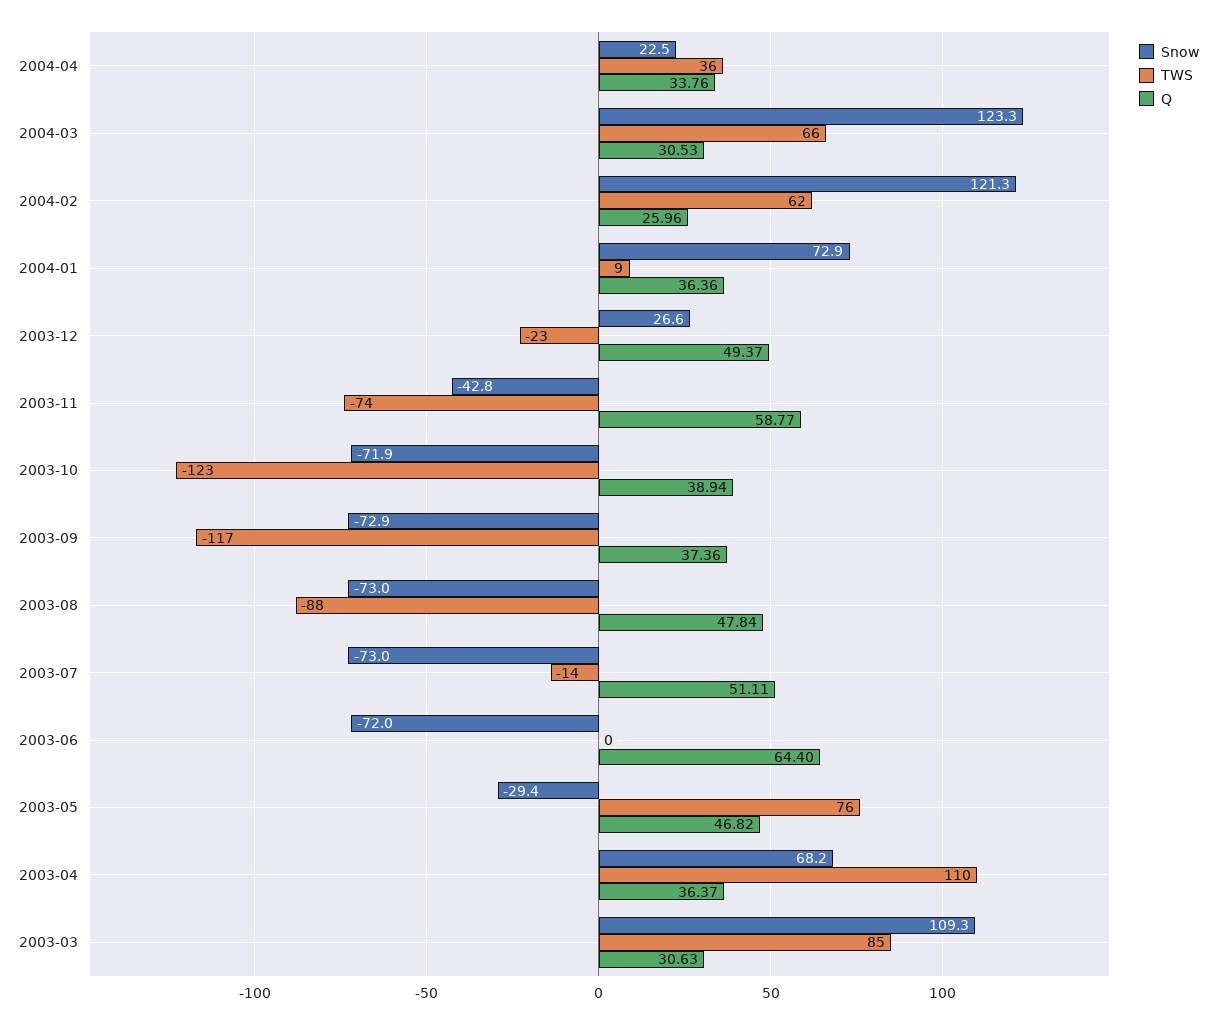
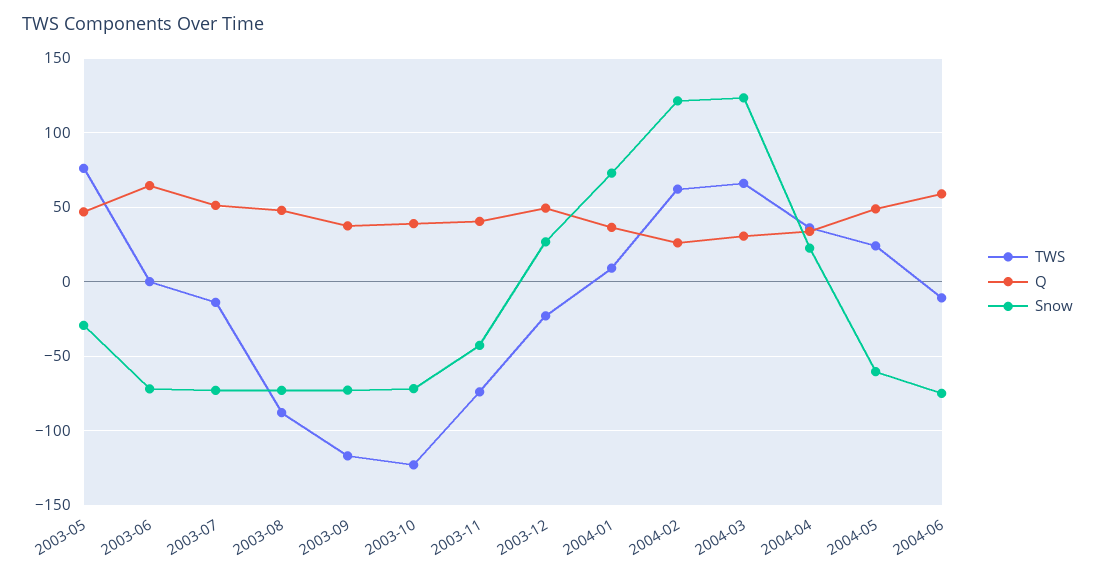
Q, 2003-11: 58.77 -> 40
Snow, 2003-04: 68.2 -> none
TWS, 2003-04: 110 -> none
Q, 2003-04: 36.37 -> none
Snow, 2003-03: 109.3 -> none
TWS, 2003-03: 85 -> none
Q, 2003-03: 30.63 -> none
TWS, 2004-05: none -> 25
Q, 2004-05: none -> 50
Snow, 2004-05: none -> -60
TWS, 2004-06: none -> -10
Q, 2004-06: none -> 60
Snow, 2004-06: none -> -75

